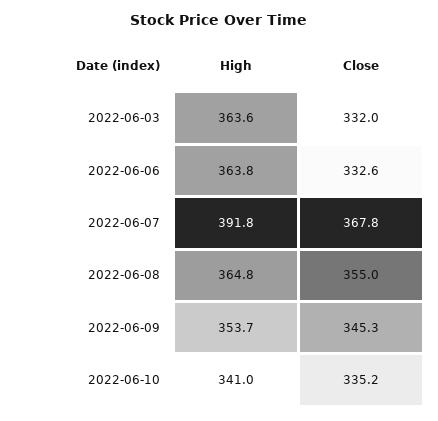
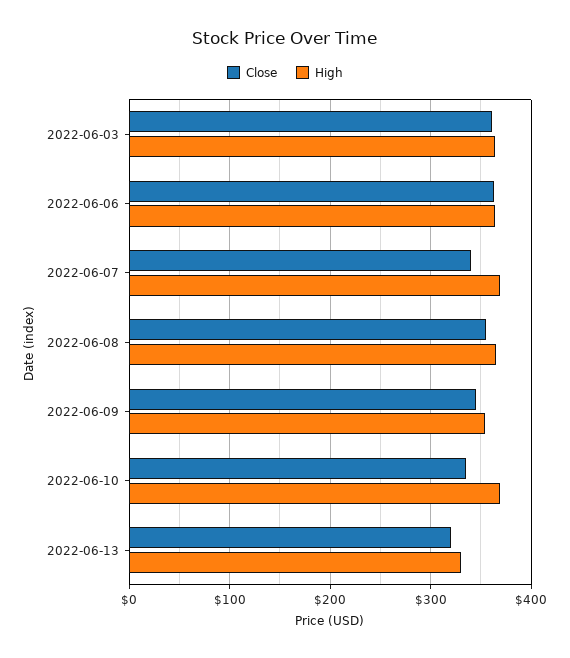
Close, 2022-06-03: 332 -> 360
Close, 2022-06-06: 332.6 -> 360
High, 2022-06-07: 391.8 -> 370
Close, 2022-06-07: 367.8 -> 340
High, 2022-06-10: 341 -> 370
Close, 2022-06-13: none -> 320
High, 2022-06-13: none -> 330

